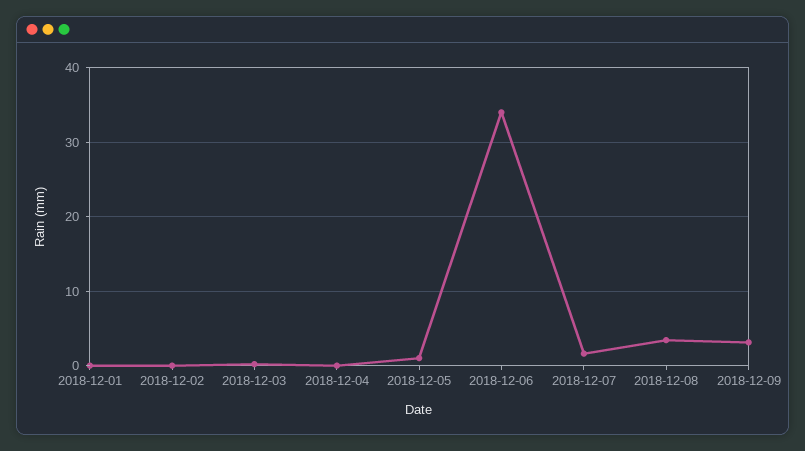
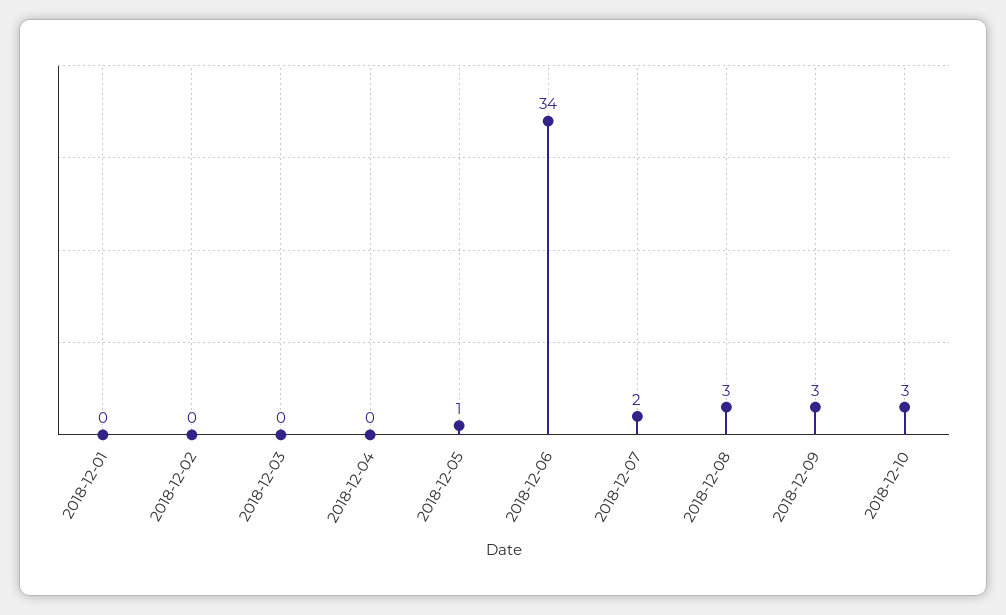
2018-12-10: none -> 3

